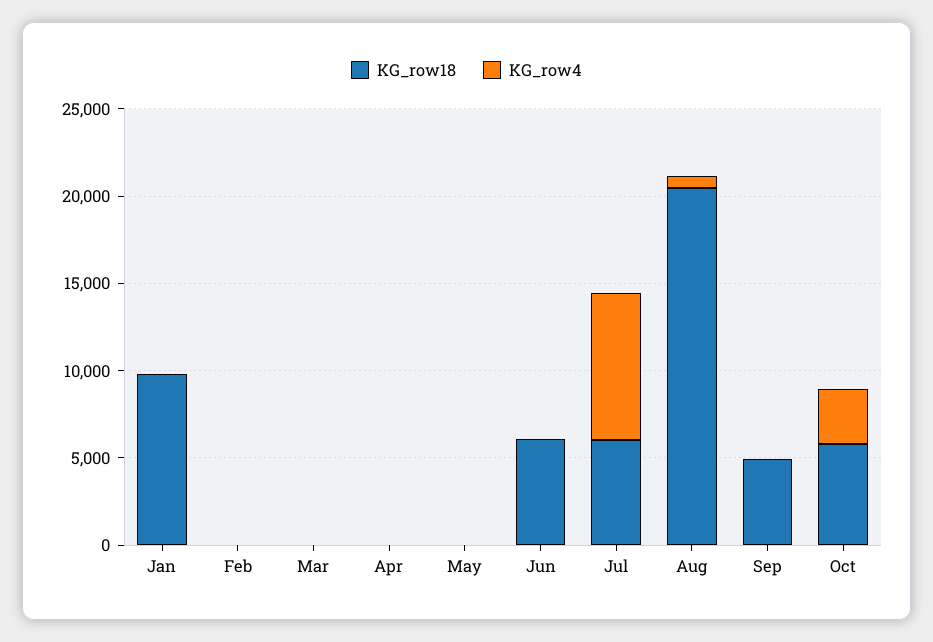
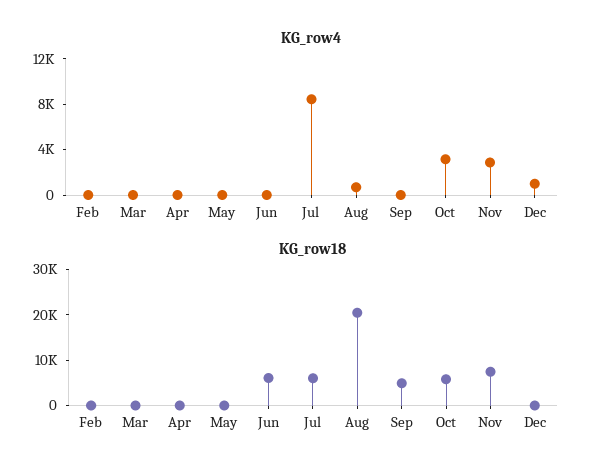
KG_row18, Jan: 10000 -> none
KG_row4, Jan: 0 -> none
KG_row4, Nov: none -> 3000
KG_row4, Dec: none -> 1000
KG_row18, Nov: none -> 8000
KG_row18, Dec: none -> 0

